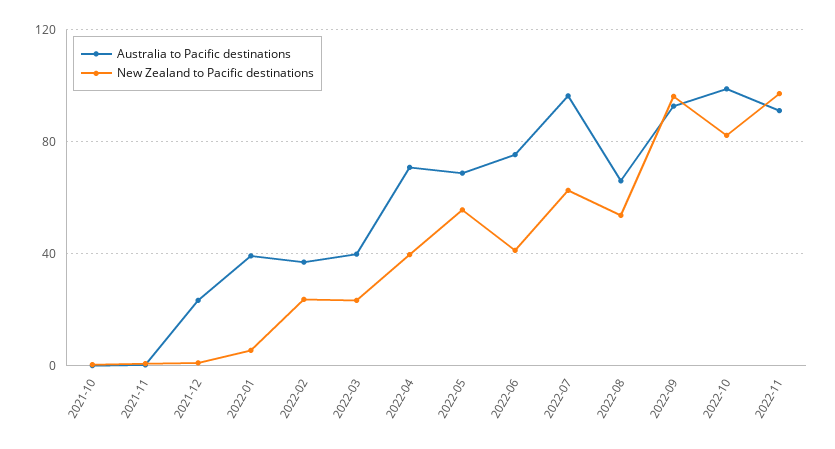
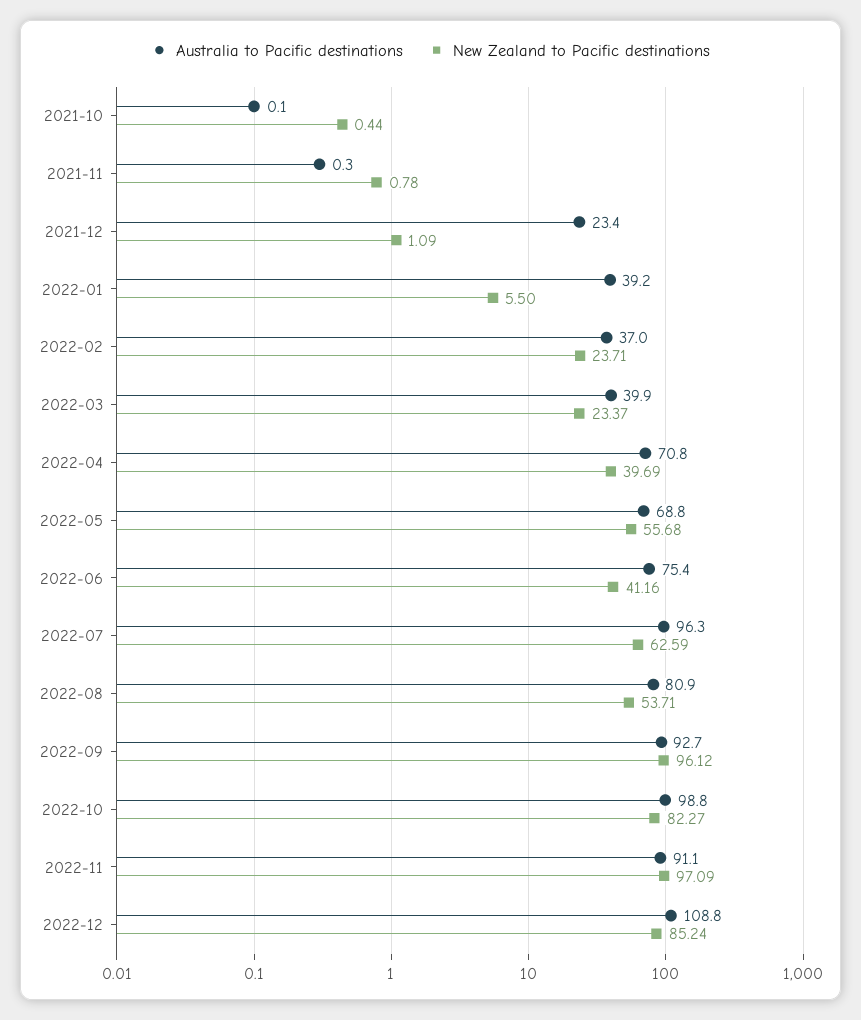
Australia to Pacific destinations, 2022-08: 65 -> 80.9
Australia to Pacific destinations, 2022-12: none -> 108.8
New Zealand to Pacific destinations, 2022-12: none -> 85.24

